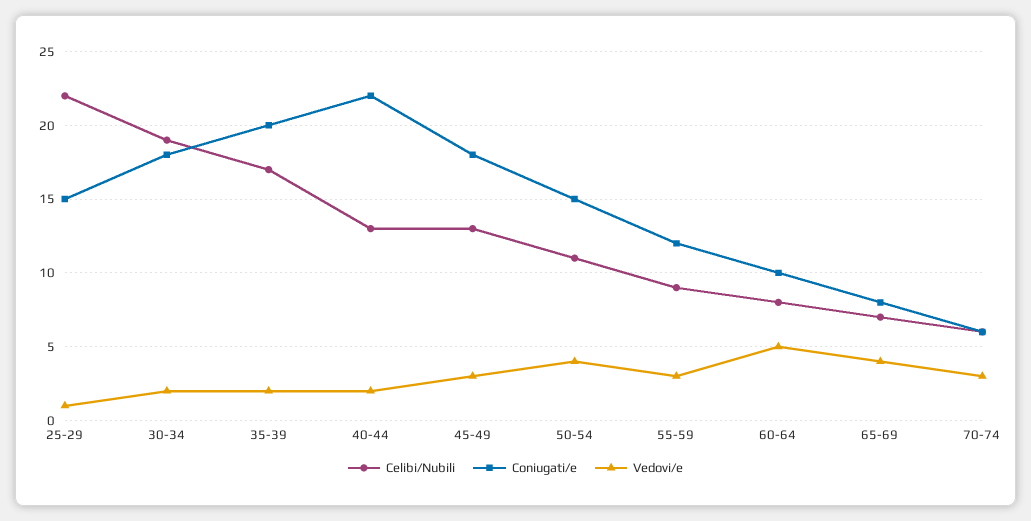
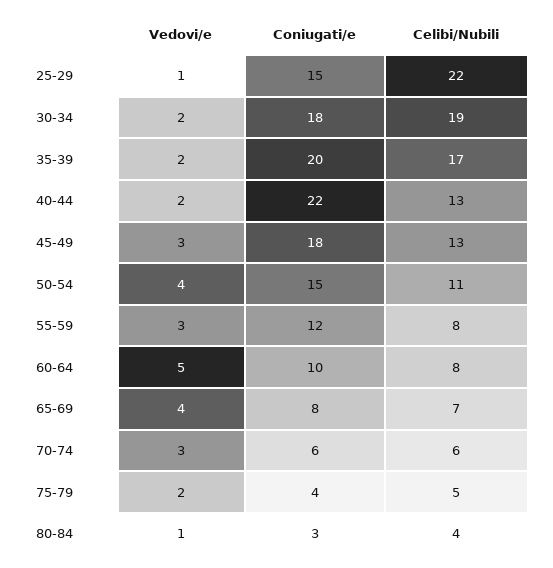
Celibi/Nubili, 55-59: 9 -> 8
Vedovi/e, 75-79: none -> 2
Coniugati/e, 75-79: none -> 4
Celibi/Nubili, 75-79: none -> 5
Vedovi/e, 80-84: none -> 1
Coniugati/e, 80-84: none -> 3
Celibi/Nubili, 80-84: none -> 4

